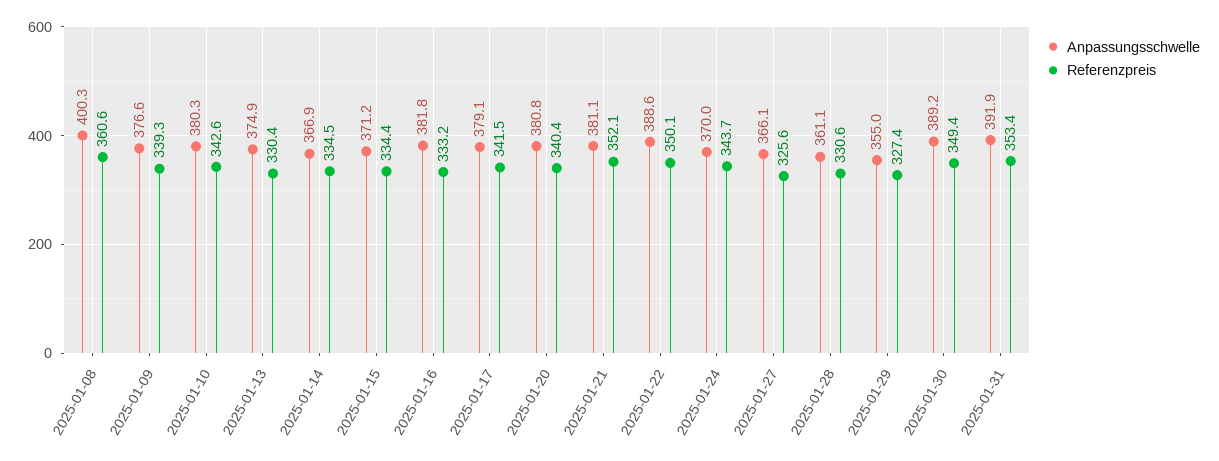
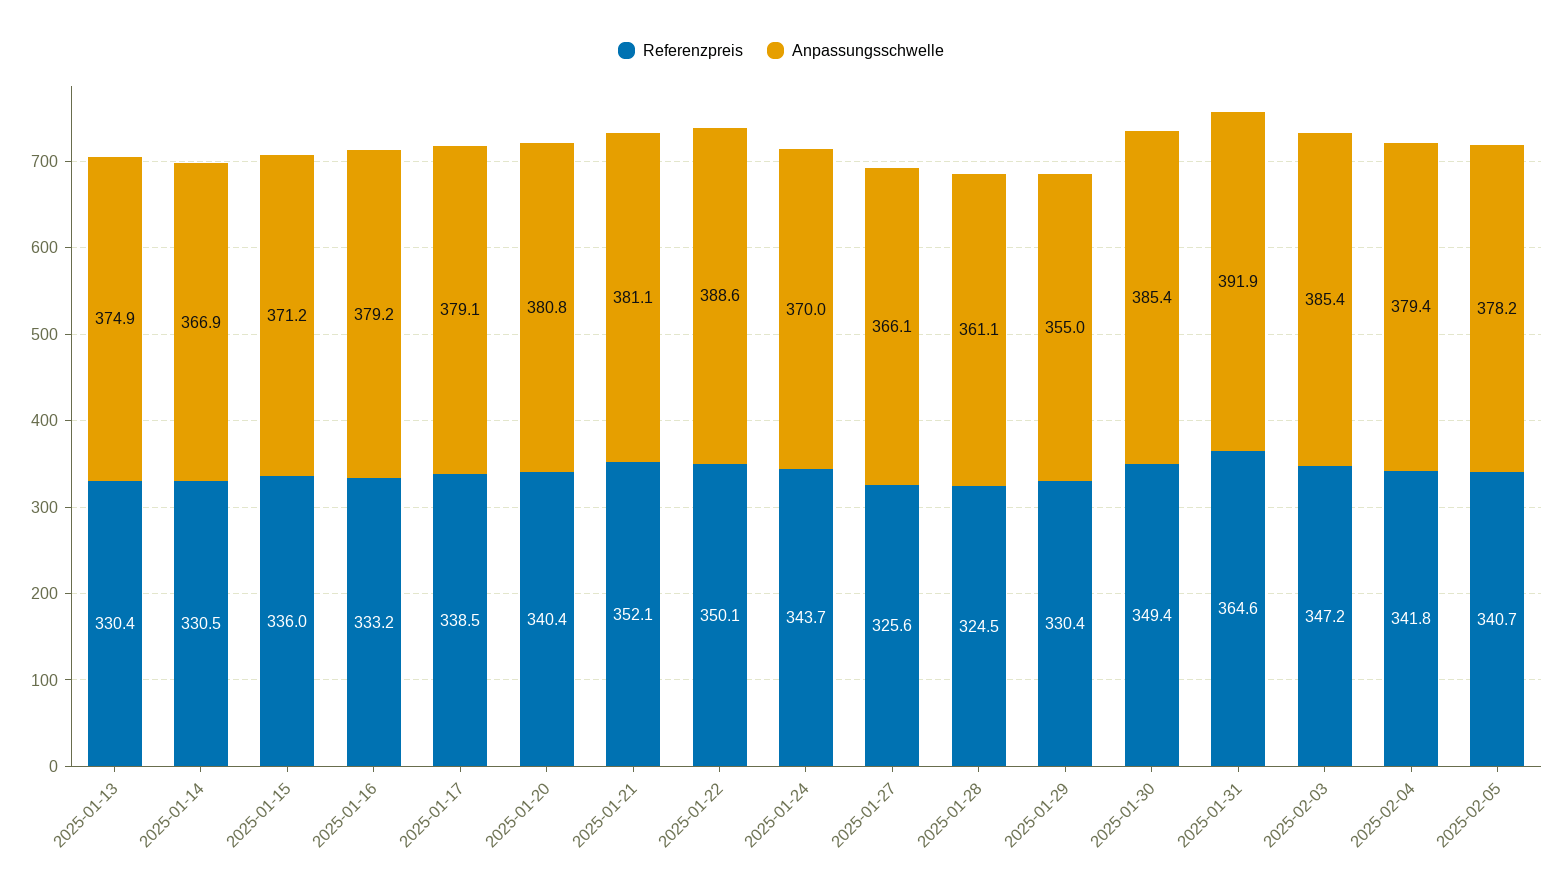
Anpassungsschwelle, 2025-01-08: 400.3 -> none
Referenzpreis, 2025-01-08: 360.6 -> none
Anpassungsschwelle, 2025-01-09: 376.6 -> none
Referenzpreis, 2025-01-09: 339.3 -> none
Anpassungsschwelle, 2025-01-10: 380.3 -> none
Referenzpreis, 2025-01-10: 342.6 -> none
Referenzpreis, 2025-01-14: 334.5 -> 330.5
Referenzpreis, 2025-01-15: 334.4 -> 336
Anpassungsschwelle, 2025-01-16: 381.8 -> 379.2
Referenzpreis, 2025-01-17: 341.5 -> 338.5
Referenzpreis, 2025-01-28: 330.6 -> 324.5
Referenzpreis, 2025-01-29: 327.4 -> 330.4
Anpassungsschwelle, 2025-01-30: 389.2 -> 385.4
Referenzpreis, 2025-01-31: 353.4 -> 364.6
Referenzpreis, 2025-02-03: none -> 347.2
Anpassungsschwelle, 2025-02-03: none -> 385.4
Referenzpreis, 2025-02-04: none -> 341.8
Anpassungsschwelle, 2025-02-04: none -> 379.4
Referenzpreis, 2025-02-05: none -> 340.7
Anpassungsschwelle, 2025-02-05: none -> 378.2

